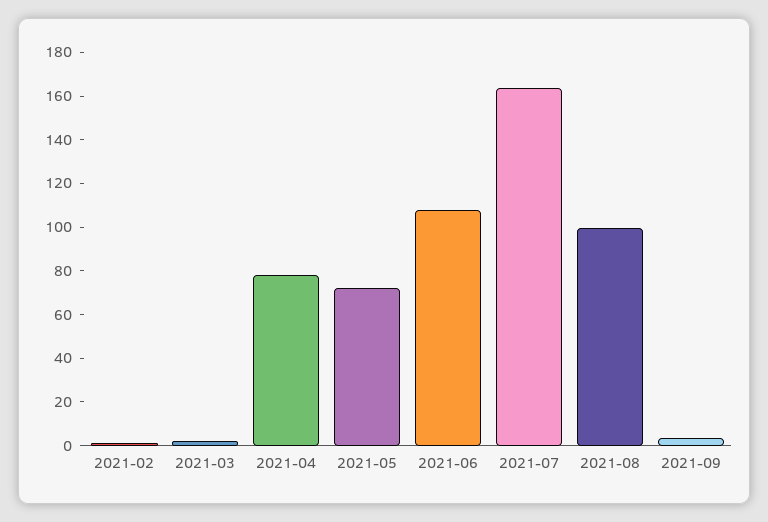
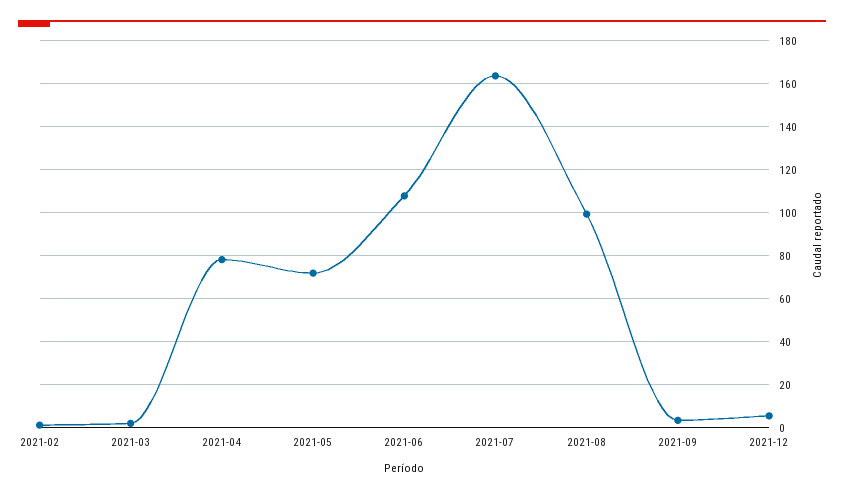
2021-12: none -> 5

